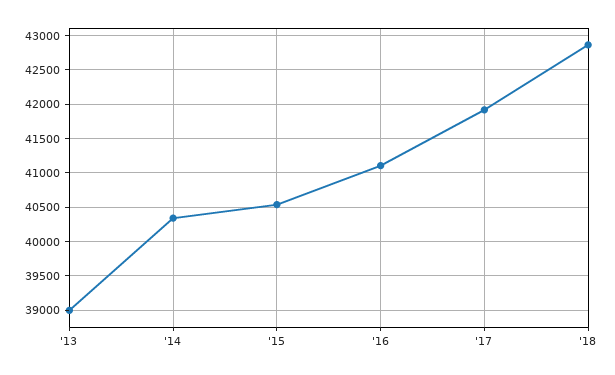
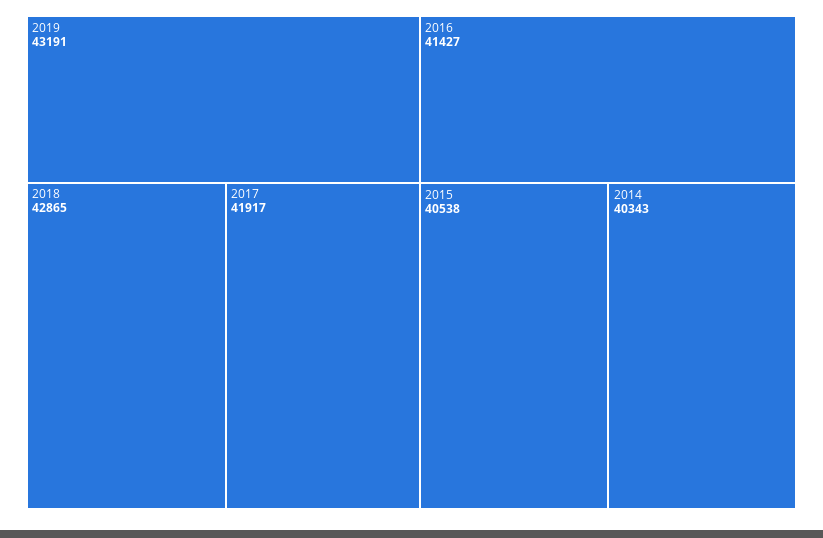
'13: 39000 -> none
'16: 41100 -> 41427
2019: none -> 43191

